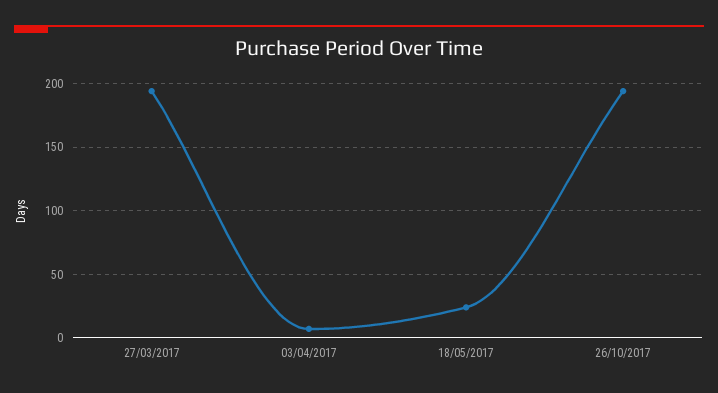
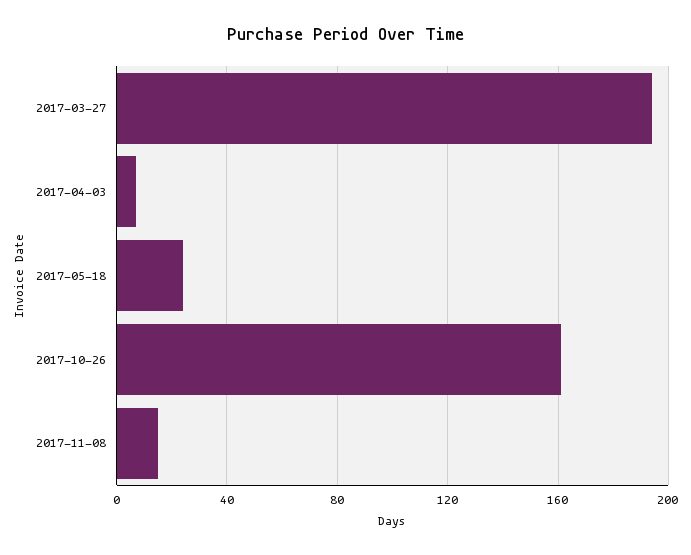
26/10/2017: 195 -> 160
2017-11-08: none -> 15

